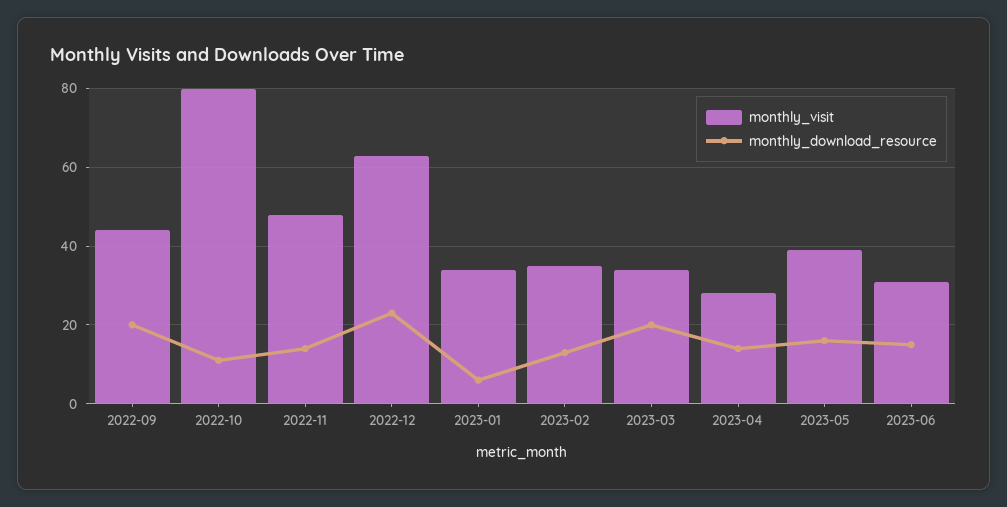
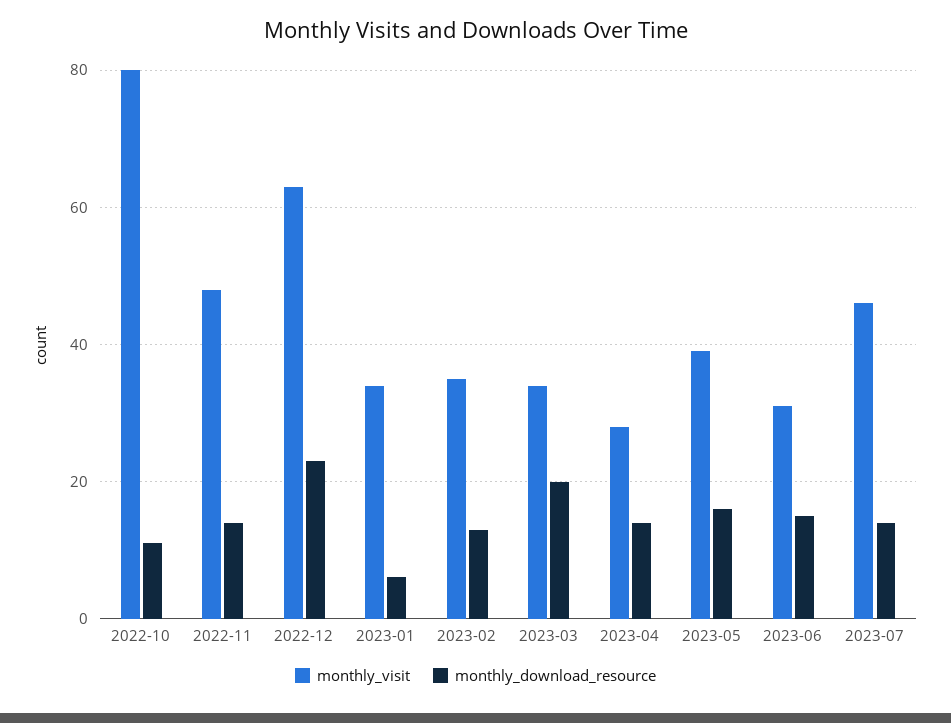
monthly_visit, 2022-09: 45 -> none
monthly_download_resource, 2022-09: 20 -> none
monthly_visit, 2023-07: none -> 45
monthly_download_resource, 2023-07: none -> 15

